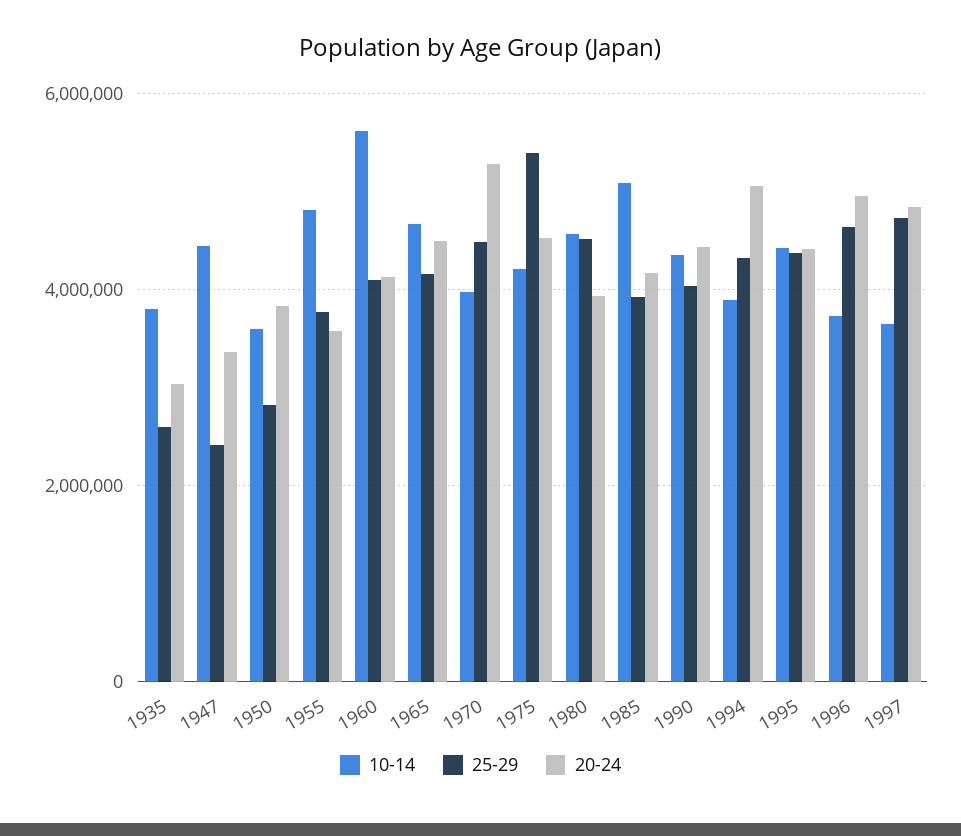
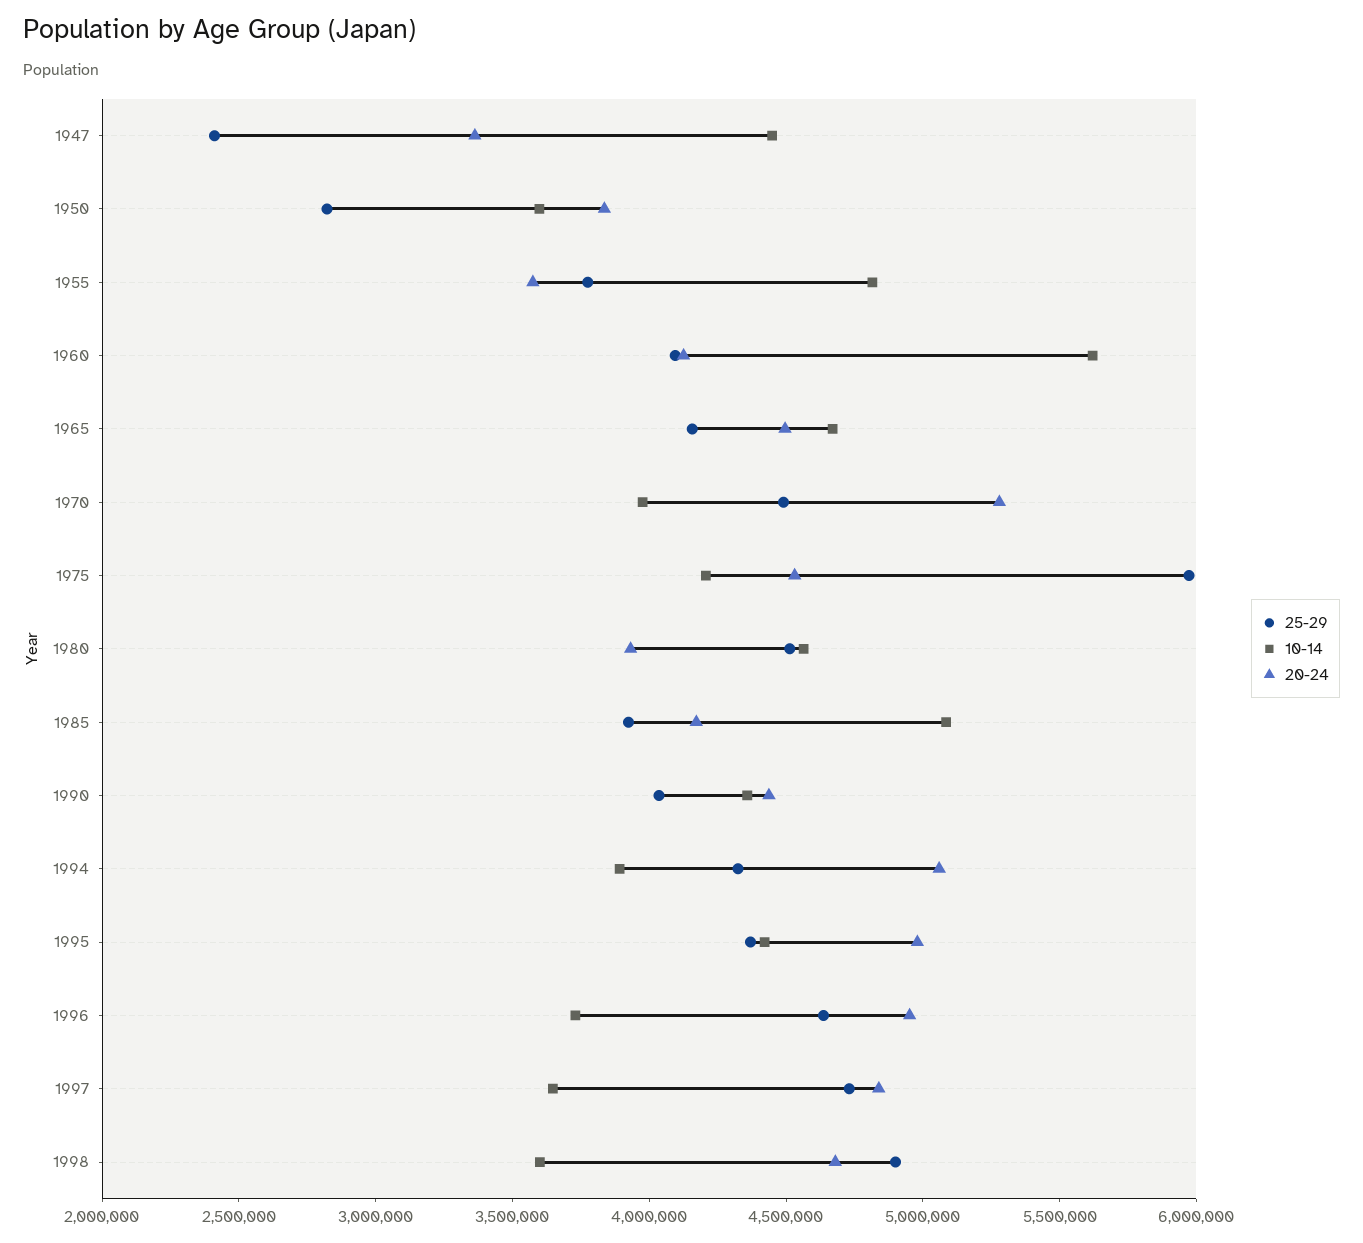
10-14, 1935: 3800000 -> none
25-29, 1935: 2600000 -> none
20-24, 1935: 3000000 -> none
25-29, 1975: 5400000 -> 6000000
20-24, 1995: 4400000 -> 5000000
25-29, 1998: none -> 4900000
10-14, 1998: none -> 3600000
20-24, 1998: none -> 4700000

